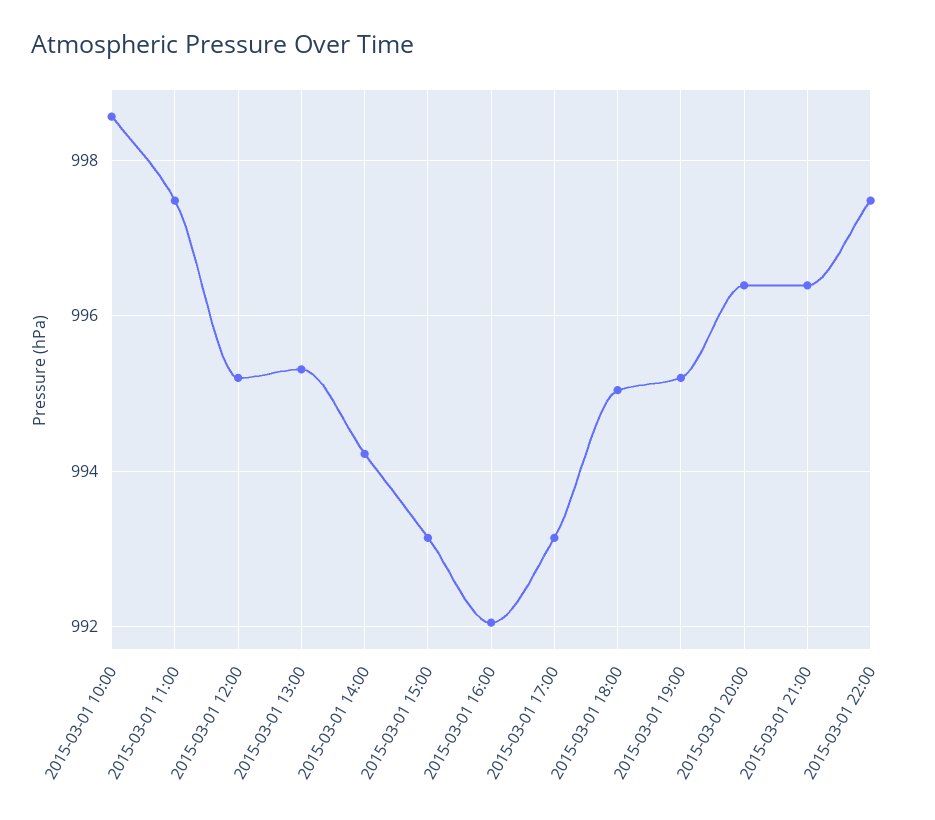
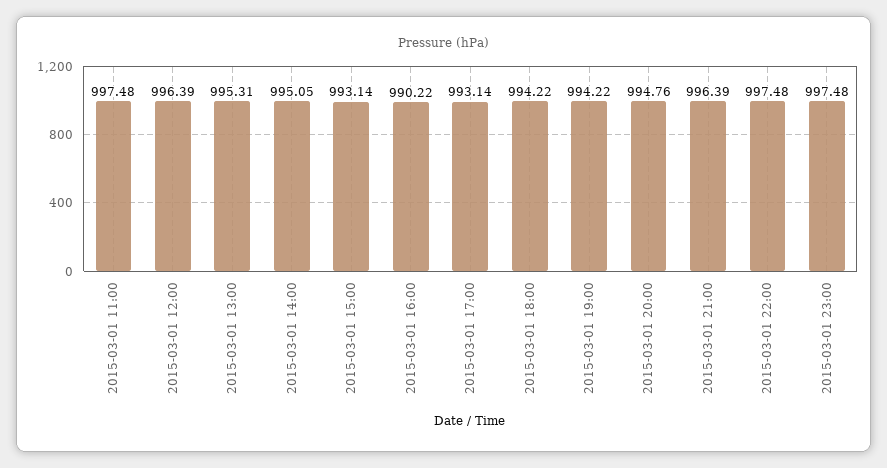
2015-03-01 10:00: 998.6 -> none
2015-03-01 12:00: 995.2 -> 996.39
2015-03-01 14:00: 994.2 -> 995.05
2015-03-01 16:00: 992 -> 990.22
2015-03-01 18:00: 995 -> 994.22
2015-03-01 19:00: 995.2 -> 994.22
2015-03-01 20:00: 996.4 -> 994.76
2015-03-01 23:00: none -> 997.48

